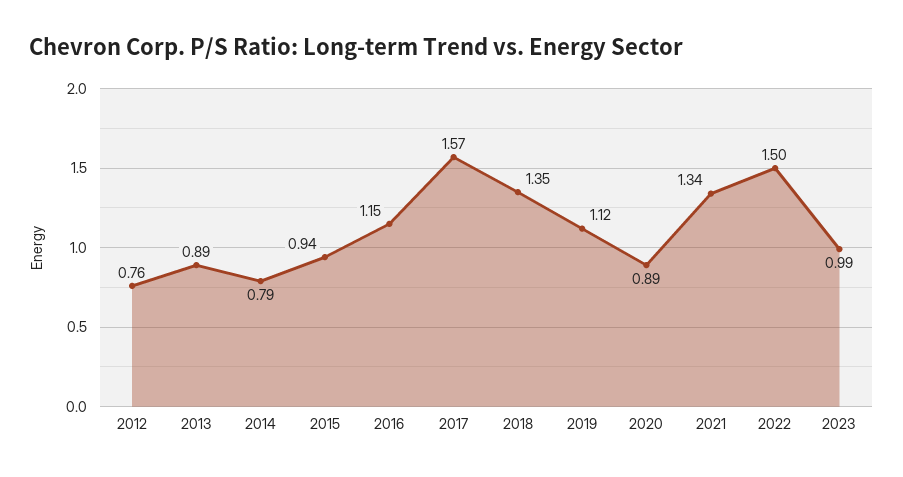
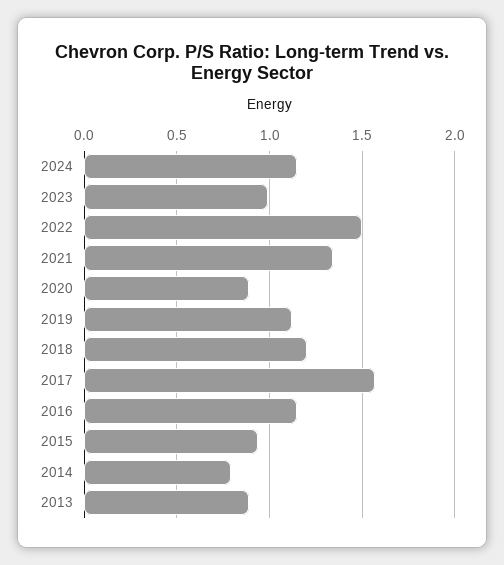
2012: 0.76 -> none
2018: 1.35 -> 1.2
2024: none -> 1.15

